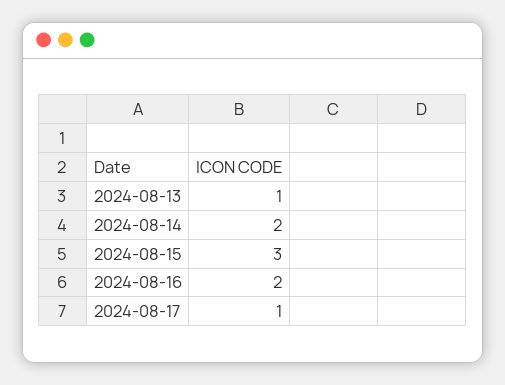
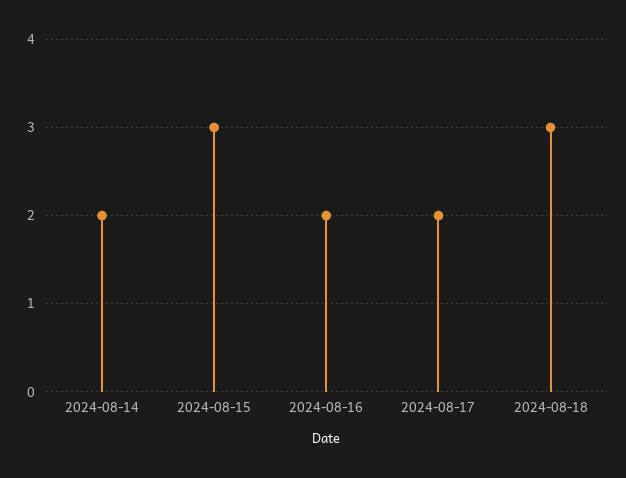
2024-08-13: 1 -> none
2024-08-17: 1 -> 2
2024-08-18: none -> 3

